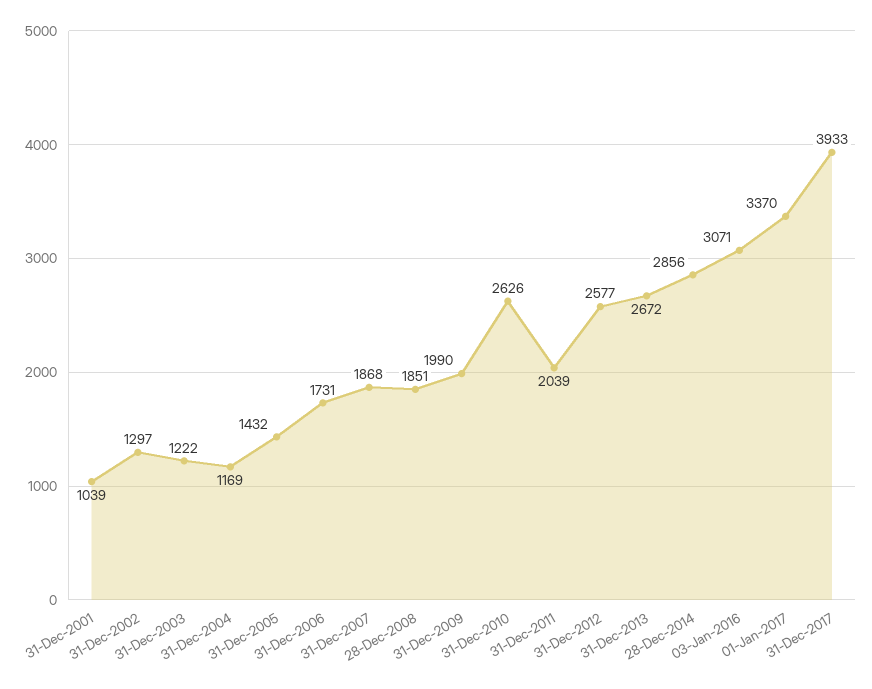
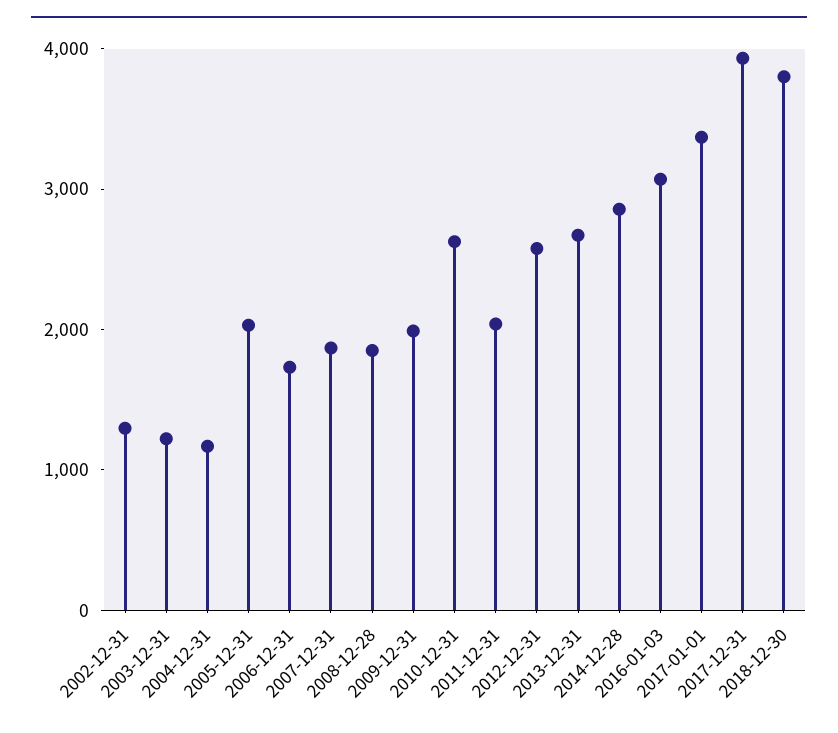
31-Dec-2001: 1039 -> none
31-Dec-2005: 1432 -> 2000
2018-12-30: none -> 3800

